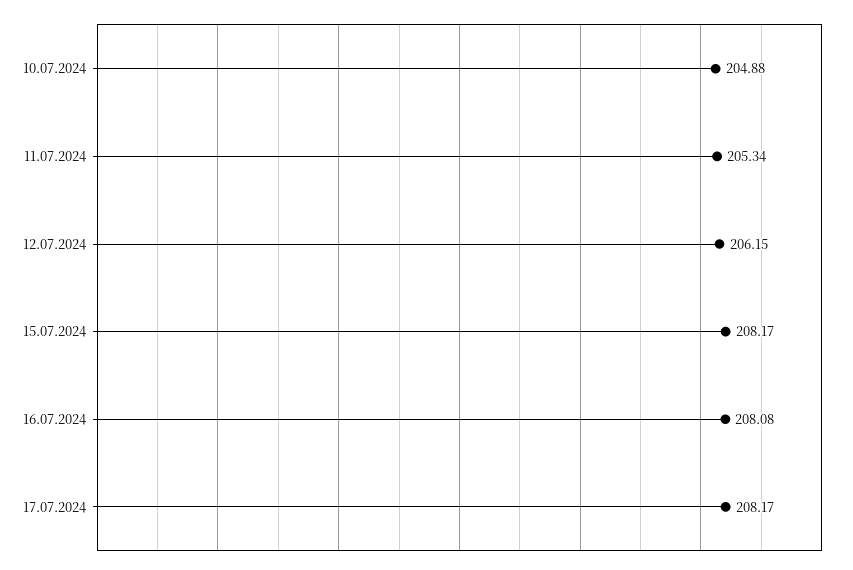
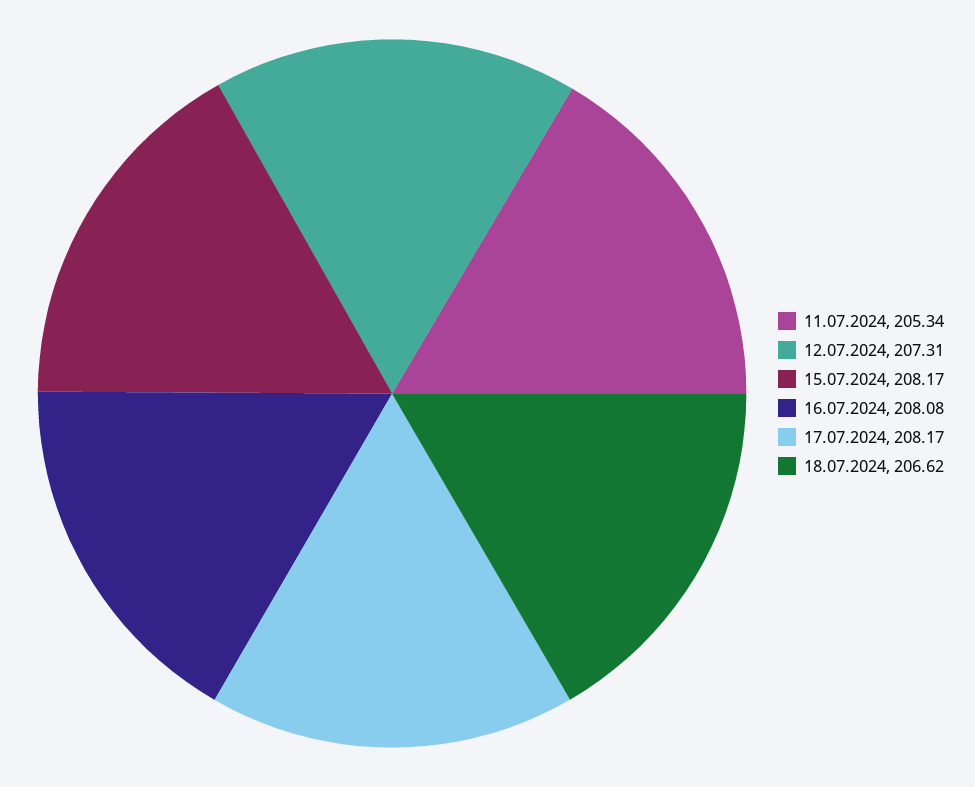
10.07.2024: 204.88 -> none
12.07.2024: 206.15 -> 207.31
18.07.2024: none -> 206.62

